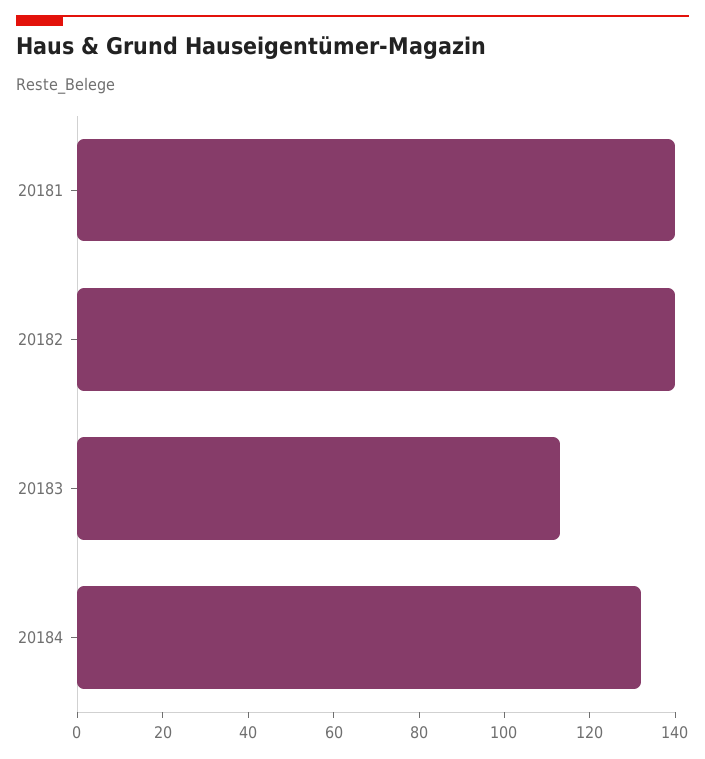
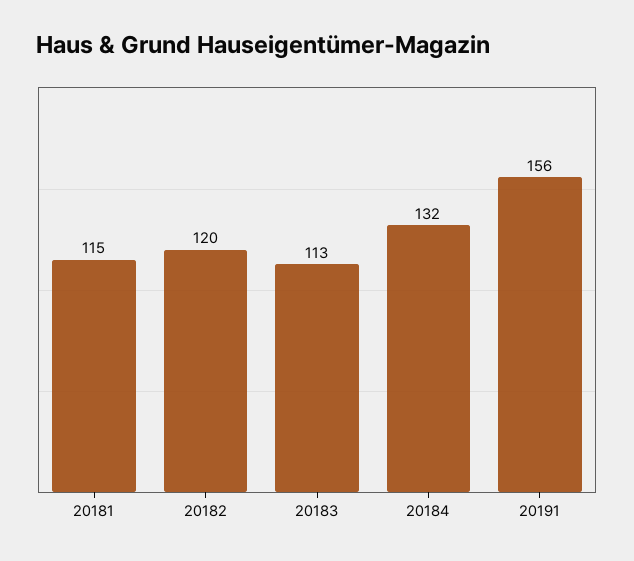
20181: 140 -> 115
20182: 140 -> 120
20191: none -> 156

